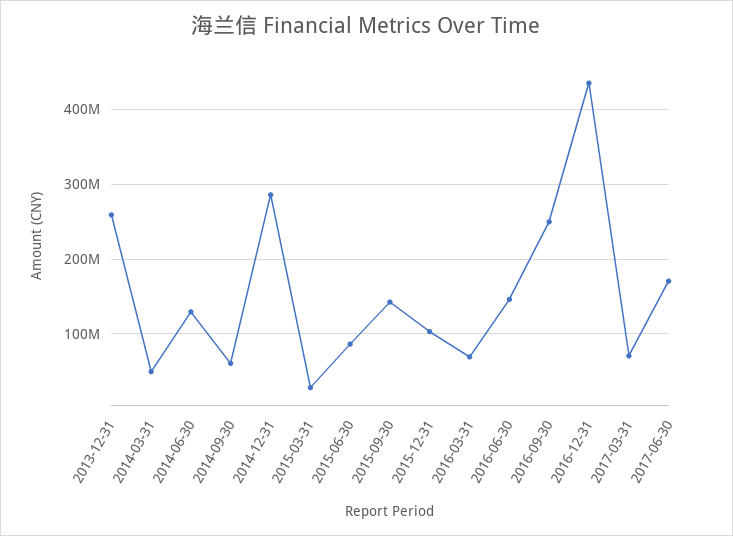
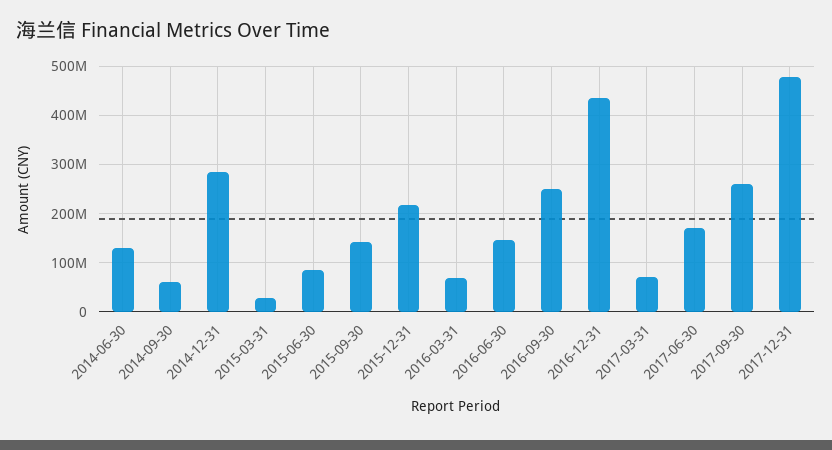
2013-12-31: 260000000 -> none
2014-03-31: 50000000 -> none
2015-12-31: 100000000 -> 220000000
2017-09-30: none -> 260000000
2017-12-31: none -> 480000000

